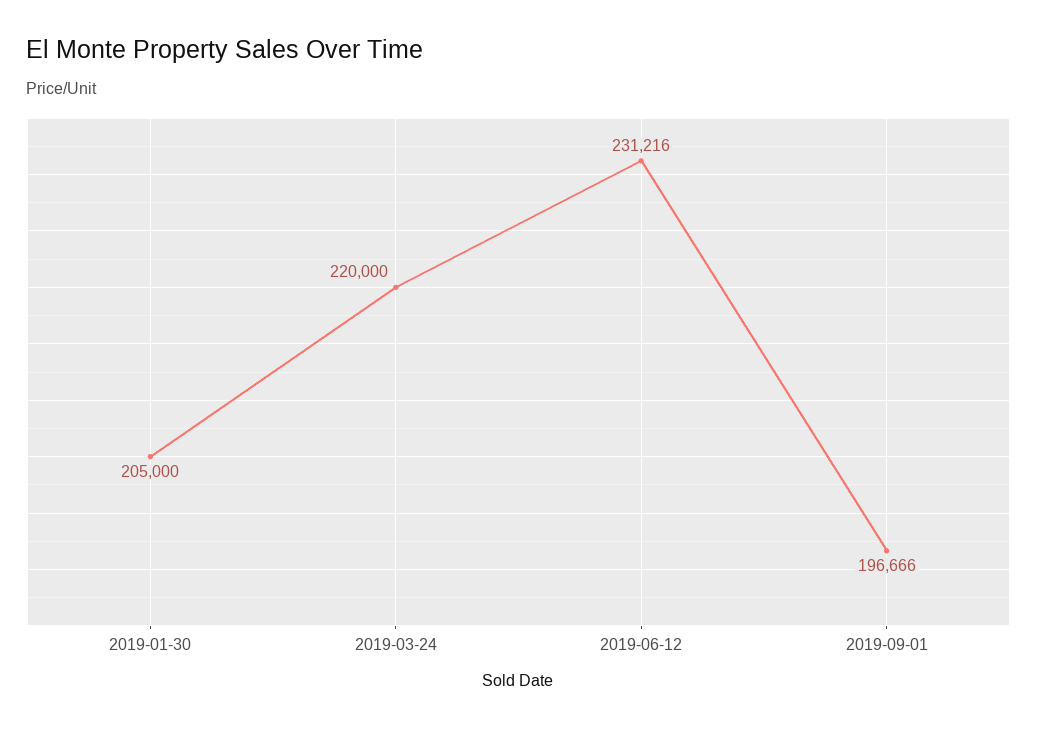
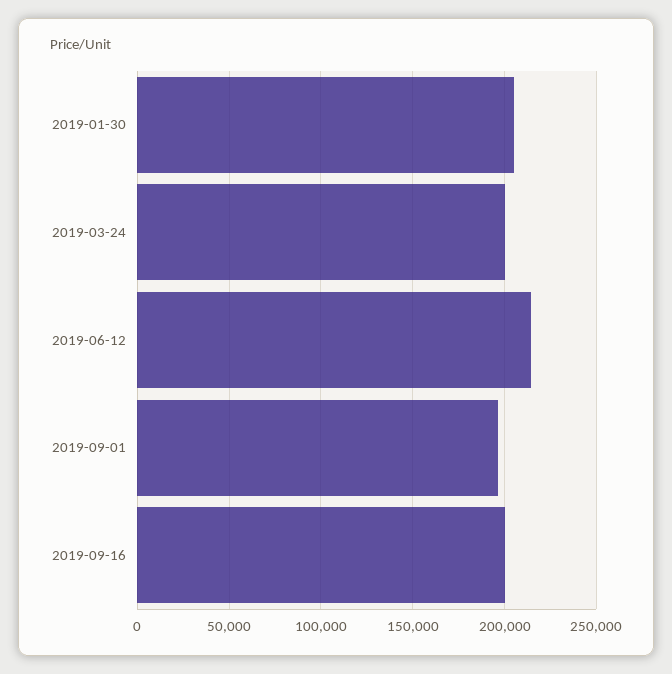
2019-03-24: 220000 -> 200000
2019-06-12: 231216 -> 215000
2019-09-16: none -> 200000

